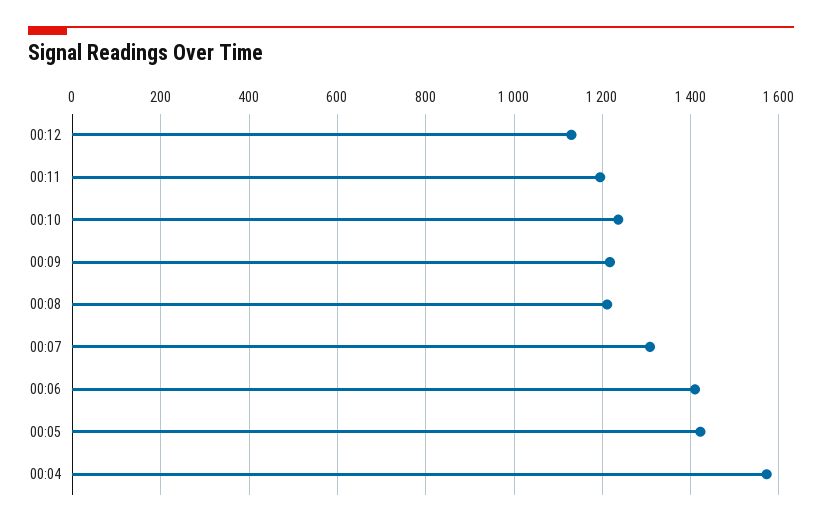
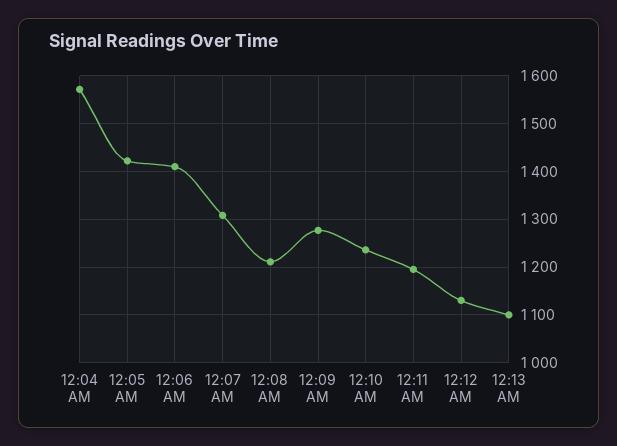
00:09: 1220 -> 1280
12:13 AM: none -> 1100

